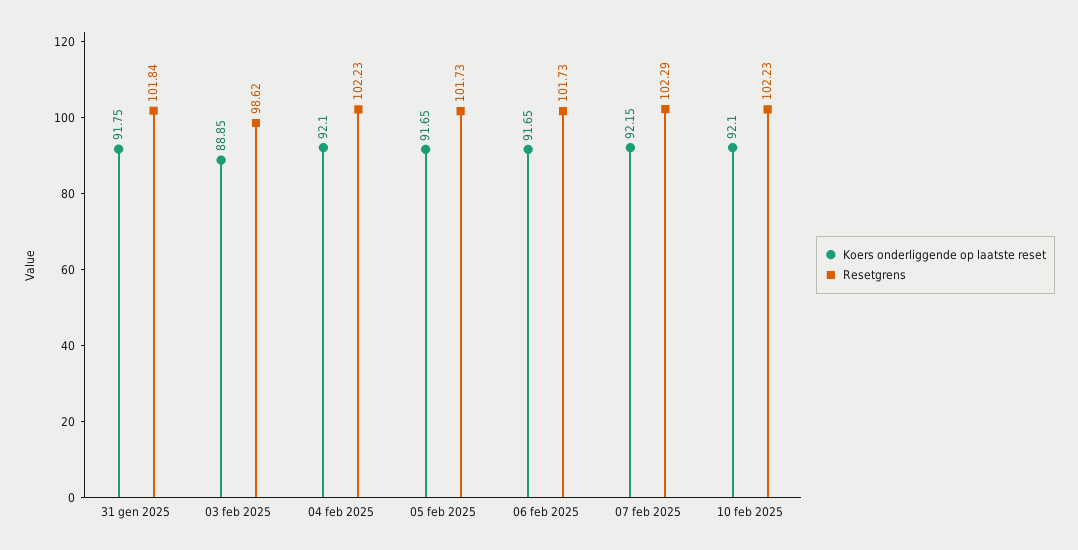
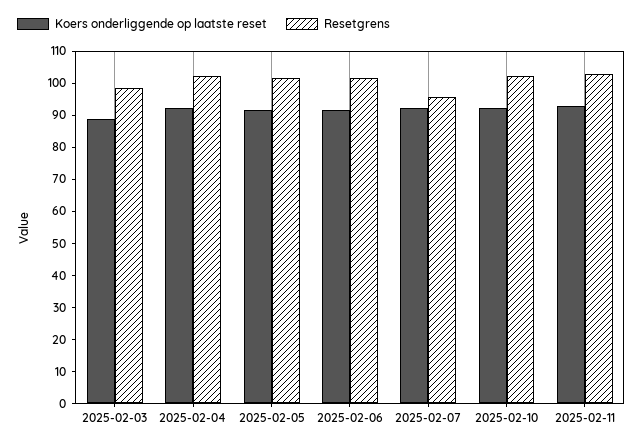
Koers onderliggende op laatste reset, 31 gen 2025: 91.75 -> none
Resetgrens, 31 gen 2025: 101.84 -> none
Resetgrens, 07 feb 2025: 102.29 -> 95
Koers onderliggende op laatste reset, 2025-02-11: none -> 92.5
Resetgrens, 2025-02-11: none -> 102.5

